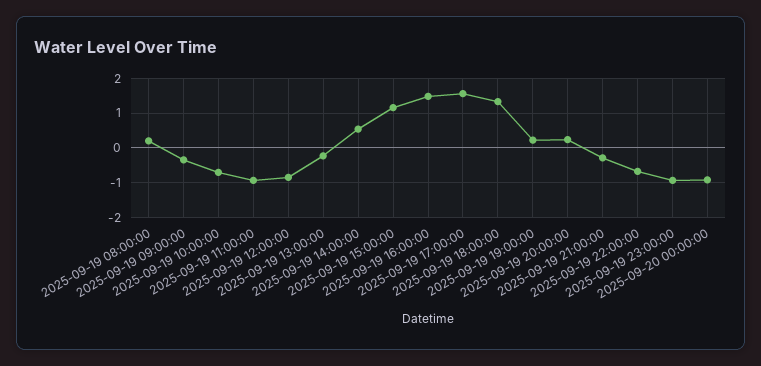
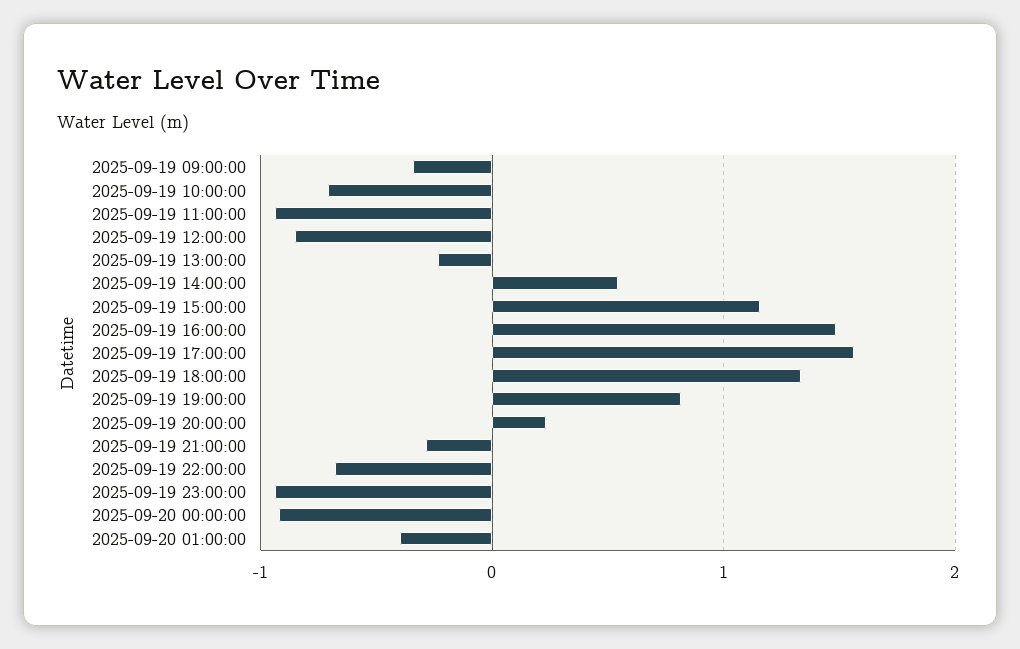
2025-09-19 08:00:00: 0.2 -> none
2025-09-19 19:00:00: 0.2 -> 0.8
2025-09-20 01:00:00: none -> -0.4

